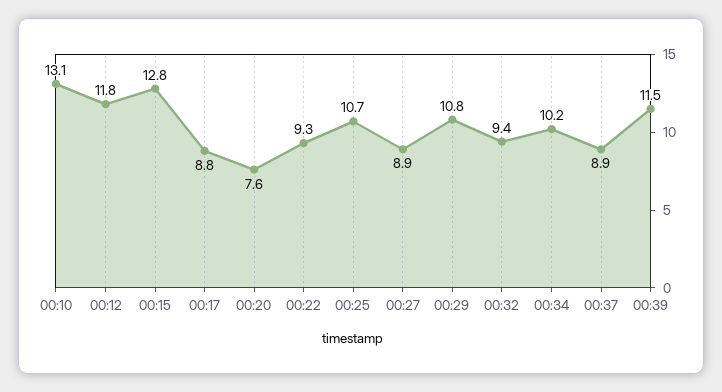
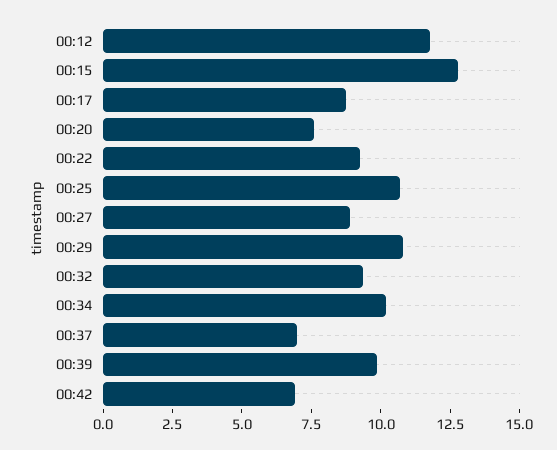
00:10: 13.1 -> none
00:37: 8.9 -> 7
00:39: 11.5 -> 10
00:42: none -> 7

